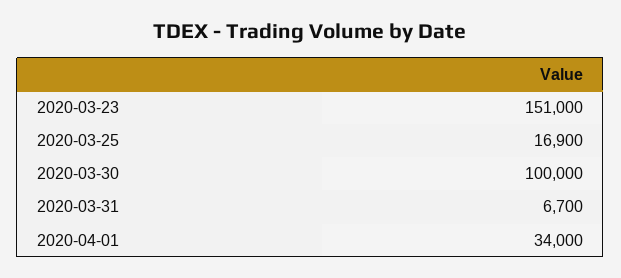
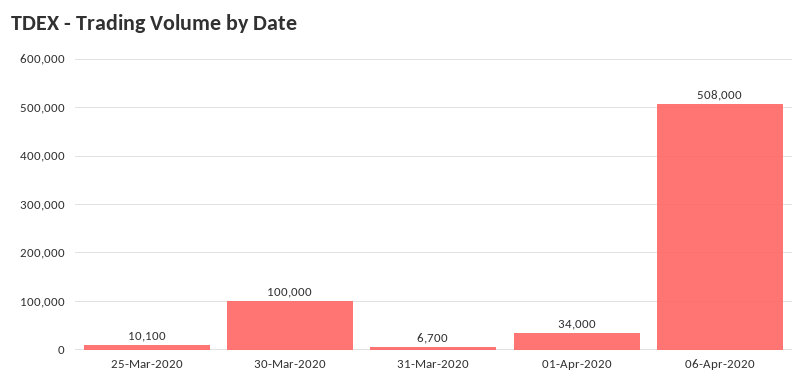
2020-03-23: 151000 -> none
2020-03-25: 16900 -> 10100
06-Apr-2020: none -> 508000

